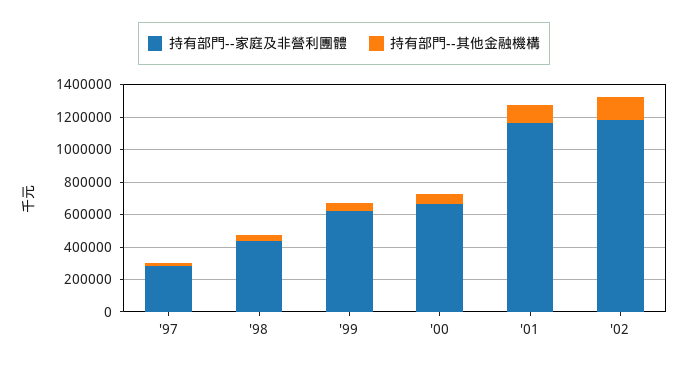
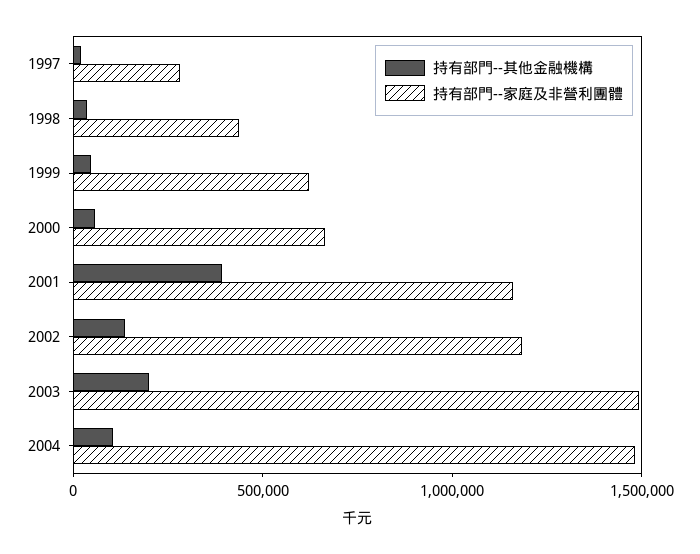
持有部門--其他金融機構, '01: 100000 -> 400000
持有部門--其他金融機構, 2003: none -> 200000
持有部門--家庭及非營利團體, 2003: none -> 1500000
持有部門--其他金融機構, 2004: none -> 100000
持有部門--家庭及非營利團體, 2004: none -> 1500000

